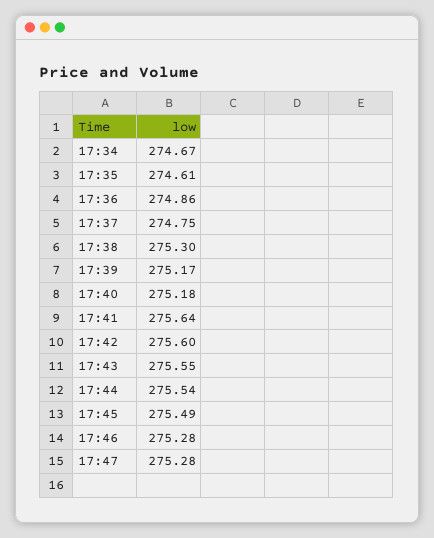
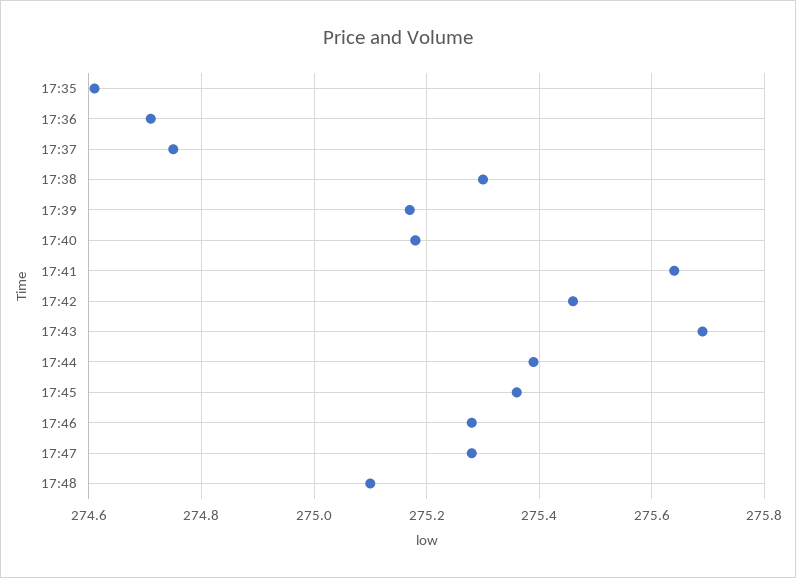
17:34: 274.67 -> none
17:36: 274.86 -> 274.7
17:42: 275.6 -> 275.45
17:43: 275.55 -> 275.7
17:44: 275.54 -> 275.4
17:45: 275.49 -> 275.35
17:48: none -> 275.1

